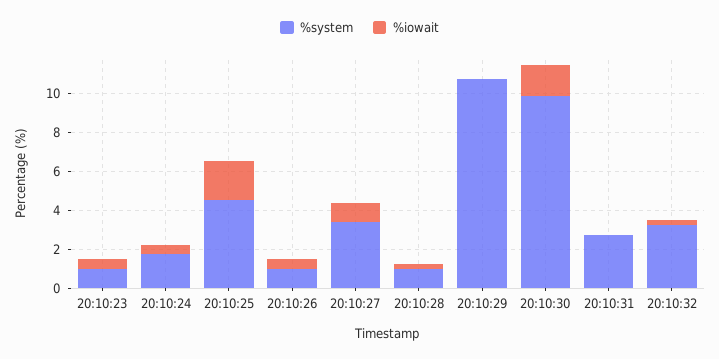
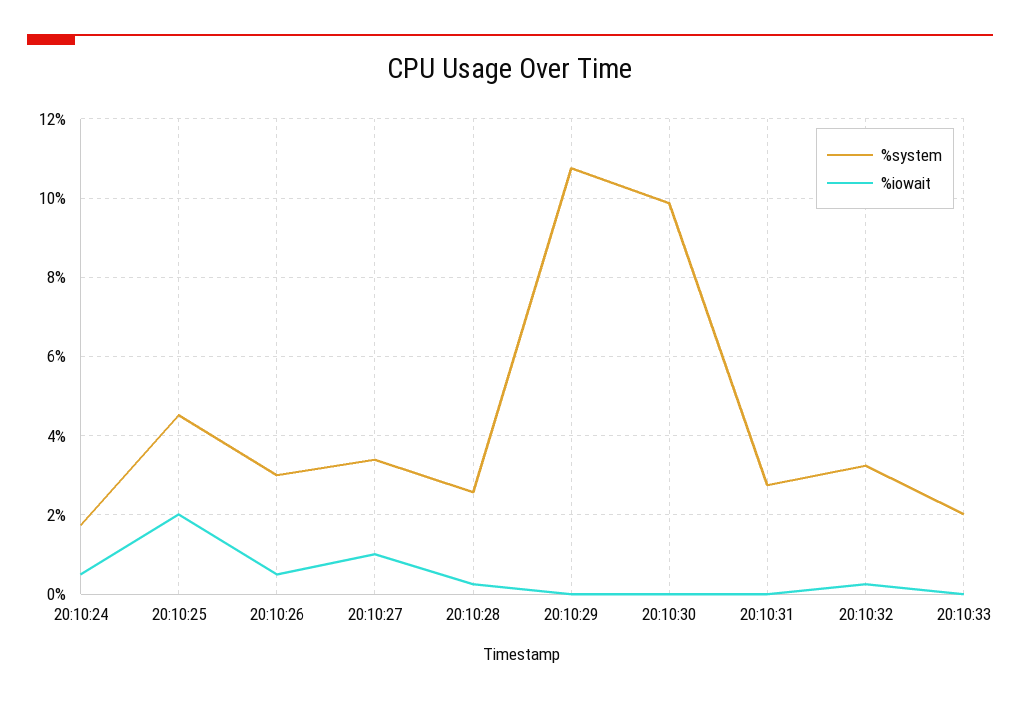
%system, 20:10:23: 1 -> none
%iowait, 20:10:23: 0.5 -> none
%system, 20:10:26: 1 -> 3
%system, 20:10:28: 1 -> 2.6
%iowait, 20:10:30: 1.5 -> 0
%system, 20:10:33: none -> 2
%iowait, 20:10:33: none -> 0

